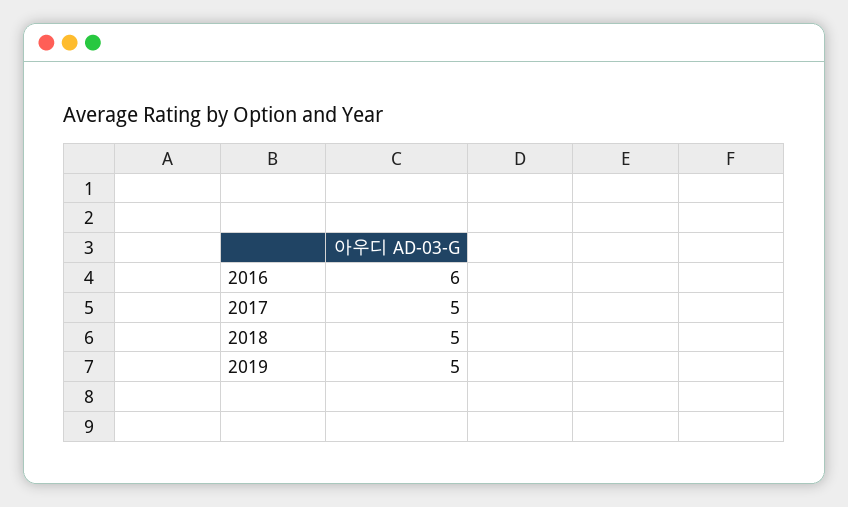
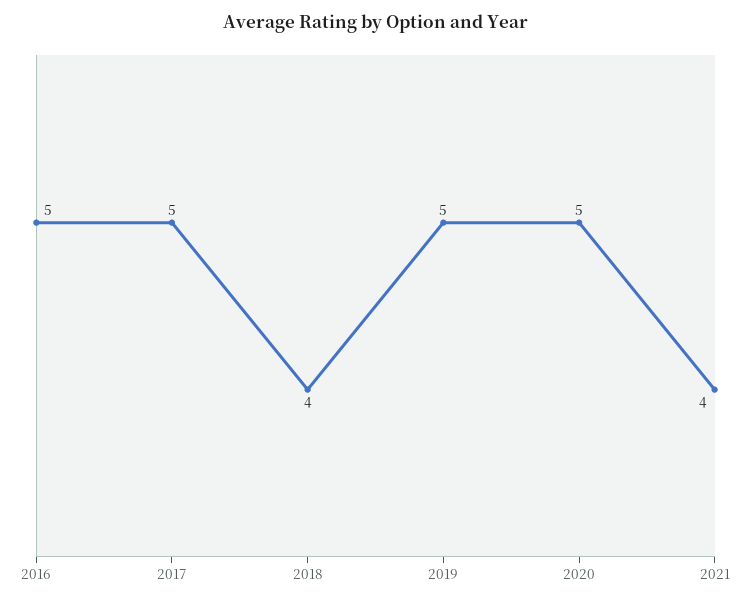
2016: 6 -> 5
2018: 5 -> 4
2020: none -> 5
2021: none -> 4

